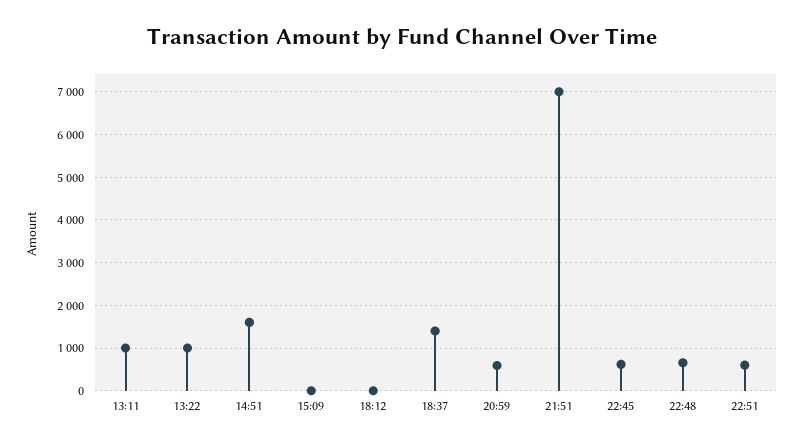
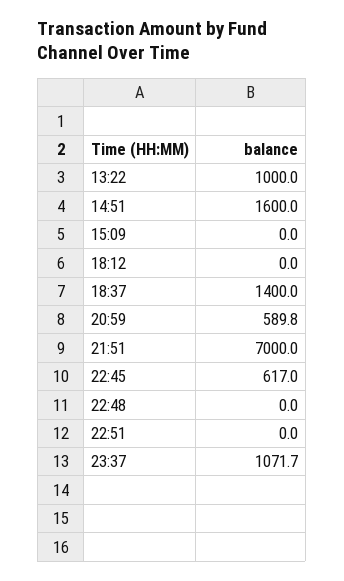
13:11: 1000 -> none
22:48: 600 -> 0
22:51: 600 -> 0
23:37: none -> 1071.7

